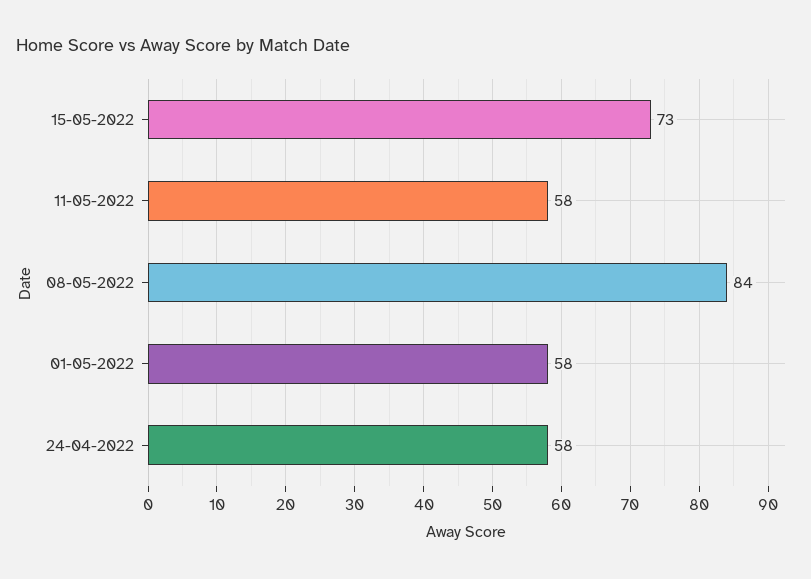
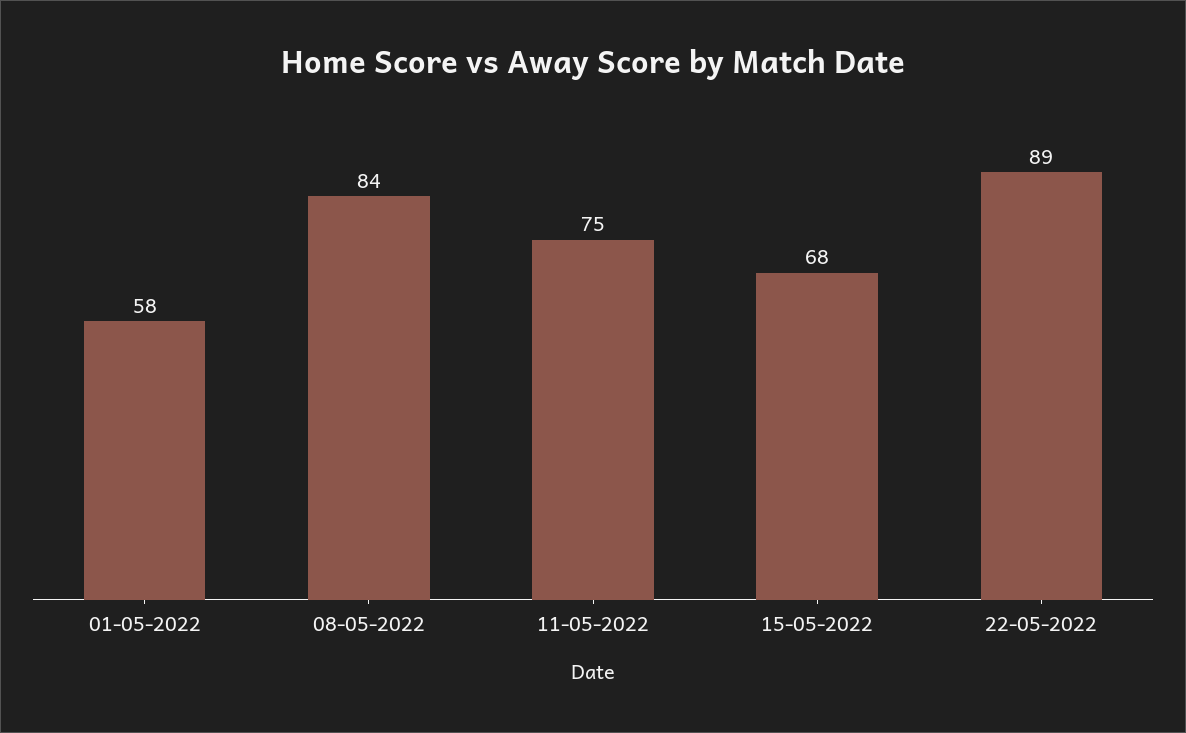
15-05-2022: 73 -> 68
11-05-2022: 58 -> 75
24-04-2022: 58 -> none
22-05-2022: none -> 89

